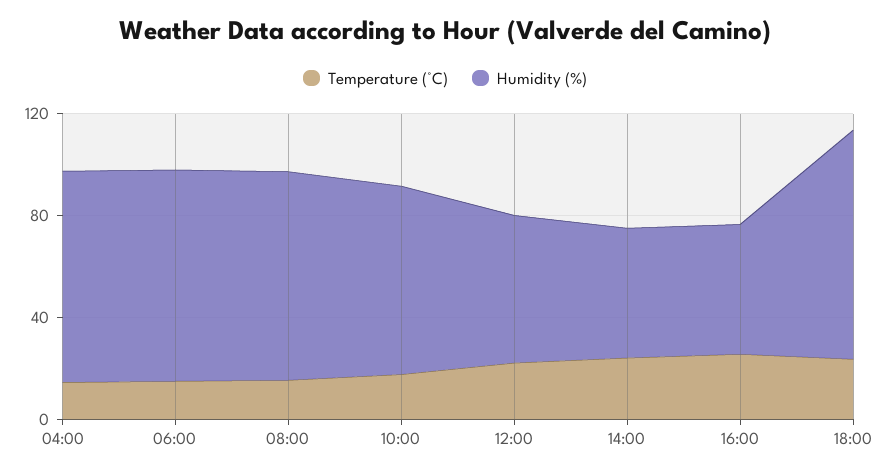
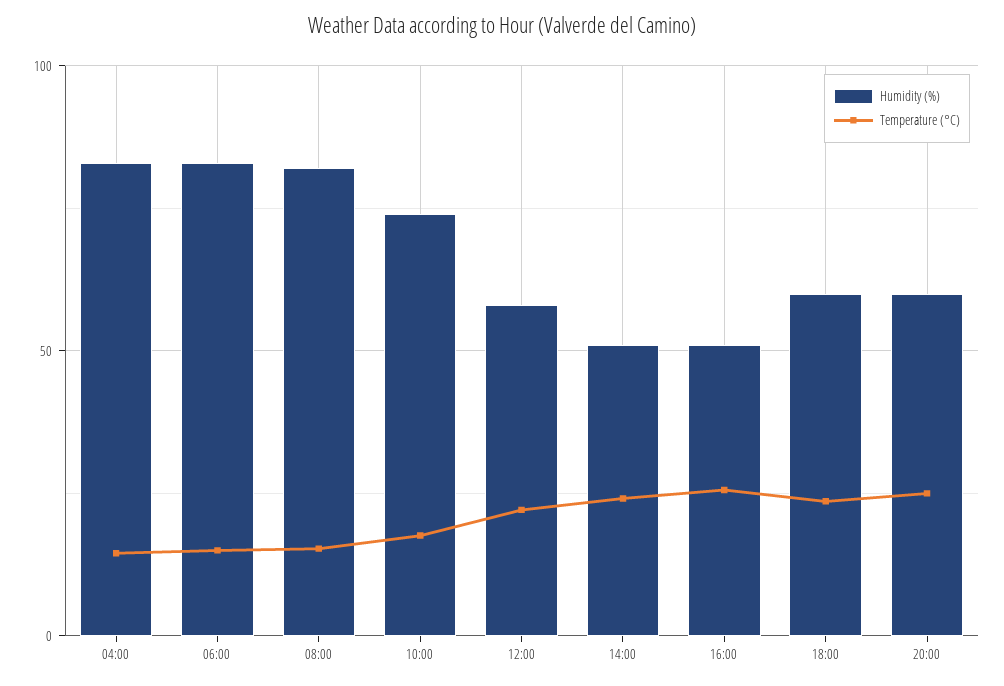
Humidity (%), 18:00: 90 -> 60
Humidity (%), 20:00: none -> 60
Temperature (°C), 20:00: none -> 25

